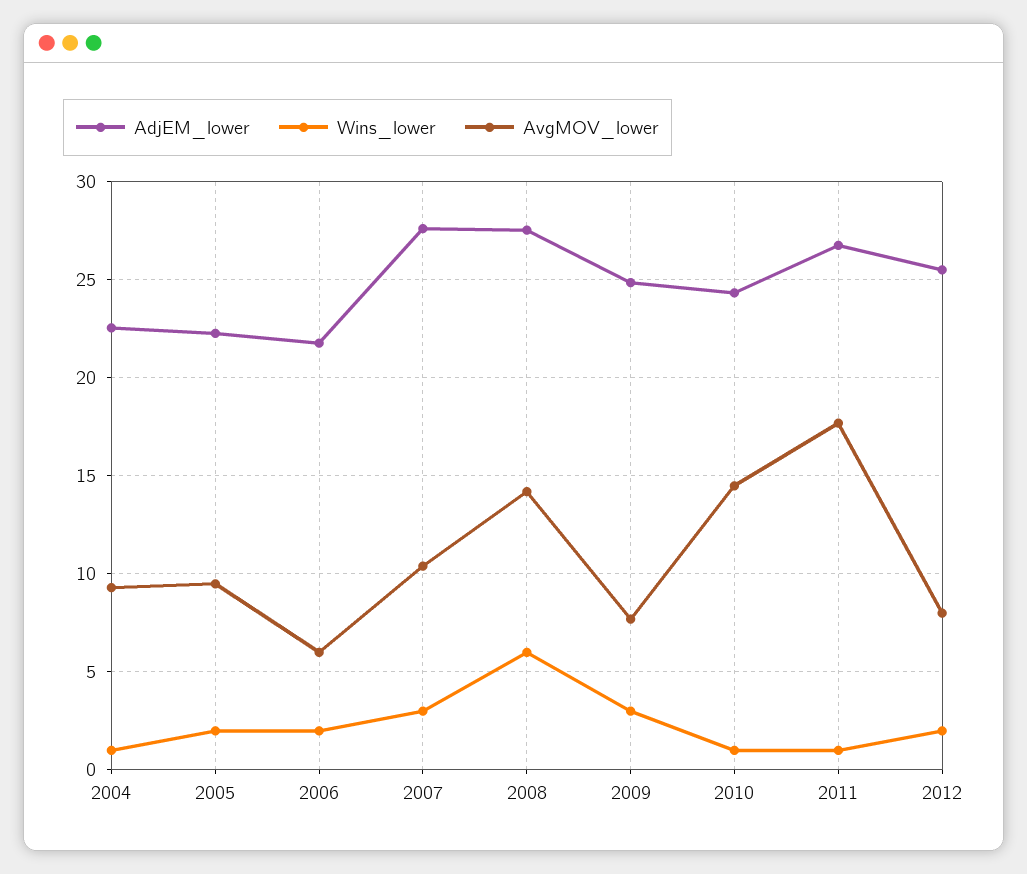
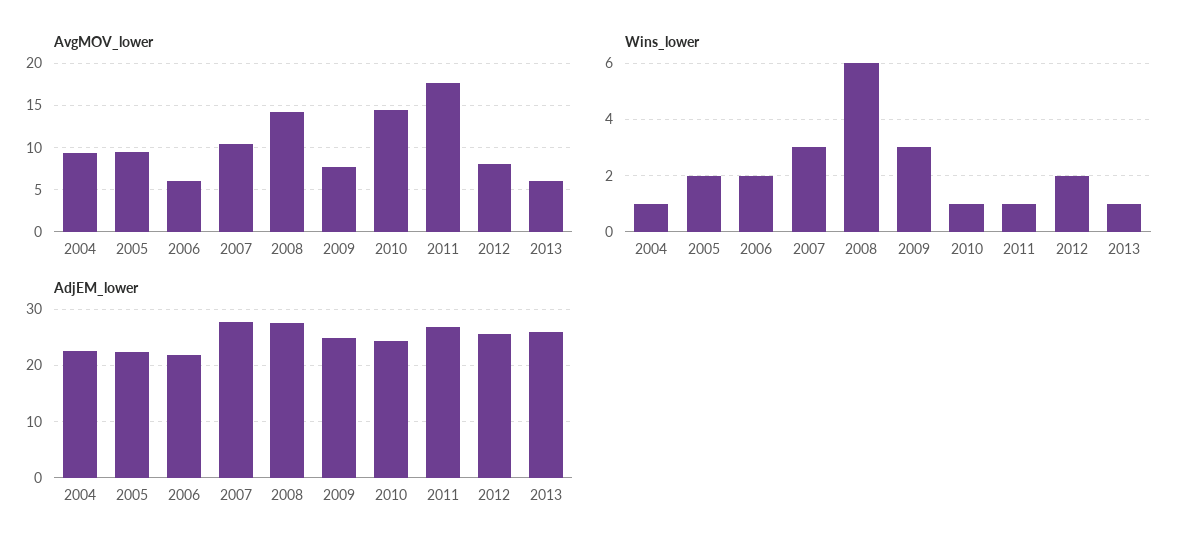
AvgMOV_lower, 2013: none -> 6
Wins_lower, 2013: none -> 1
AdjEM_lower, 2013: none -> 26

